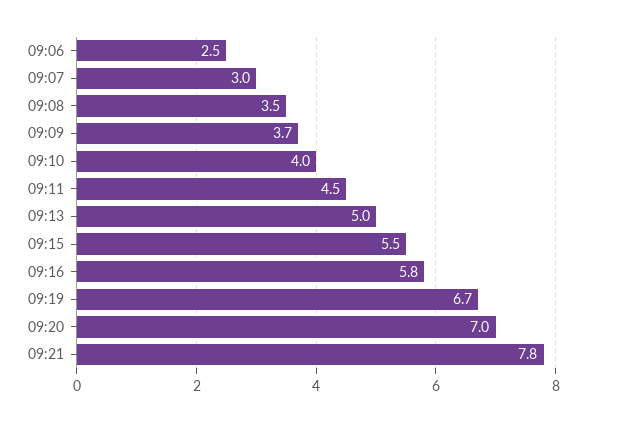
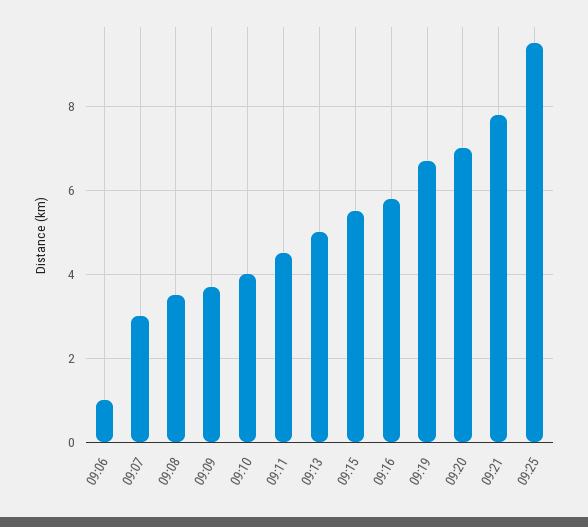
09:06: 2.5 -> 1
09:25: none -> 9.5

